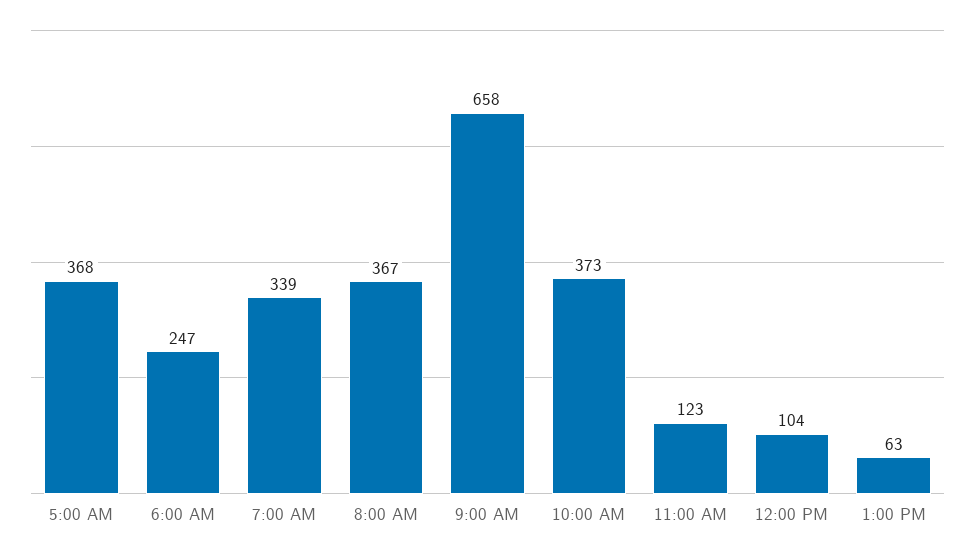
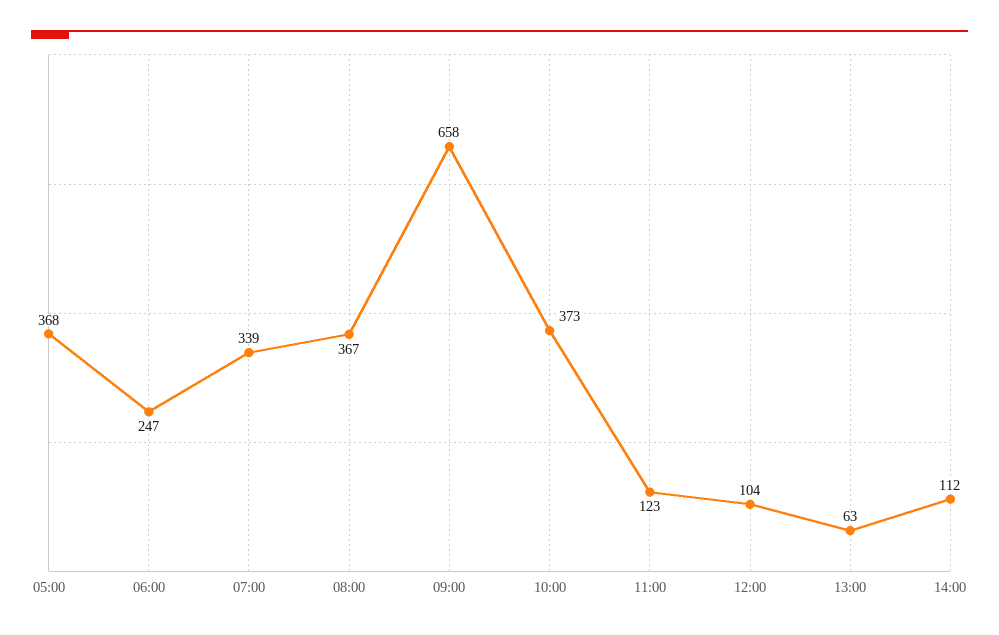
14:00: none -> 112

